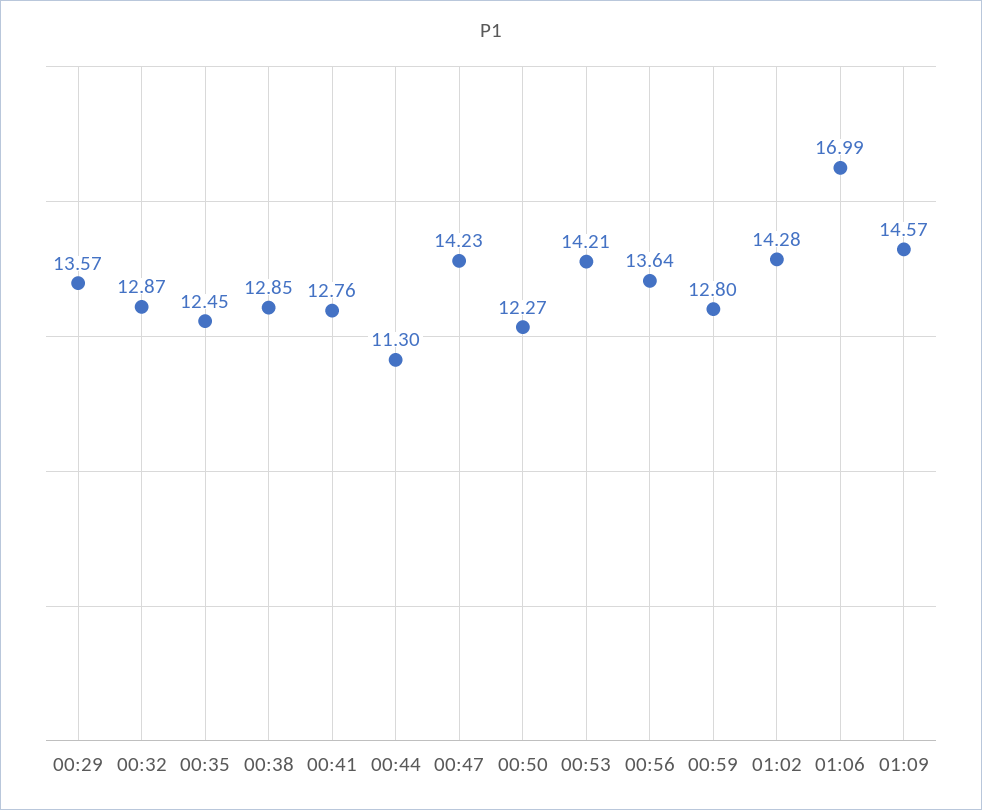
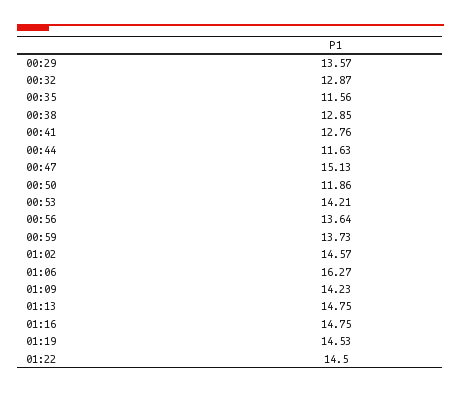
00:35: 12.45 -> 11.56
00:44: 11.3 -> 11.63
00:47: 14.23 -> 15.13
00:50: 12.27 -> 11.86
00:59: 12.8 -> 13.73
01:02: 14.28 -> 14.57
01:06: 16.99 -> 16.27
01:09: 14.57 -> 14.23
01:13: none -> 14.75
01:16: none -> 14.75
01:19: none -> 14.53
01:22: none -> 14.5

